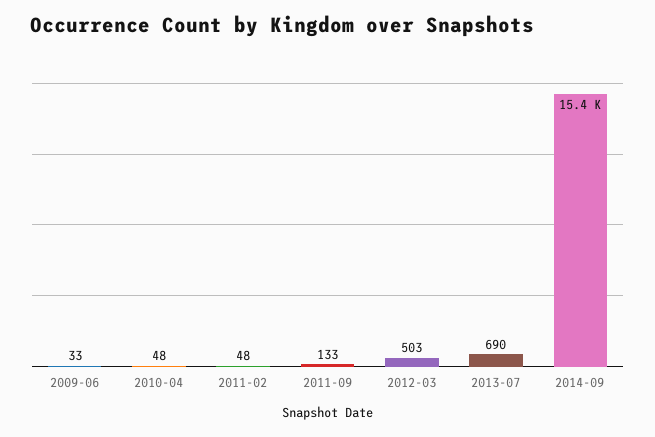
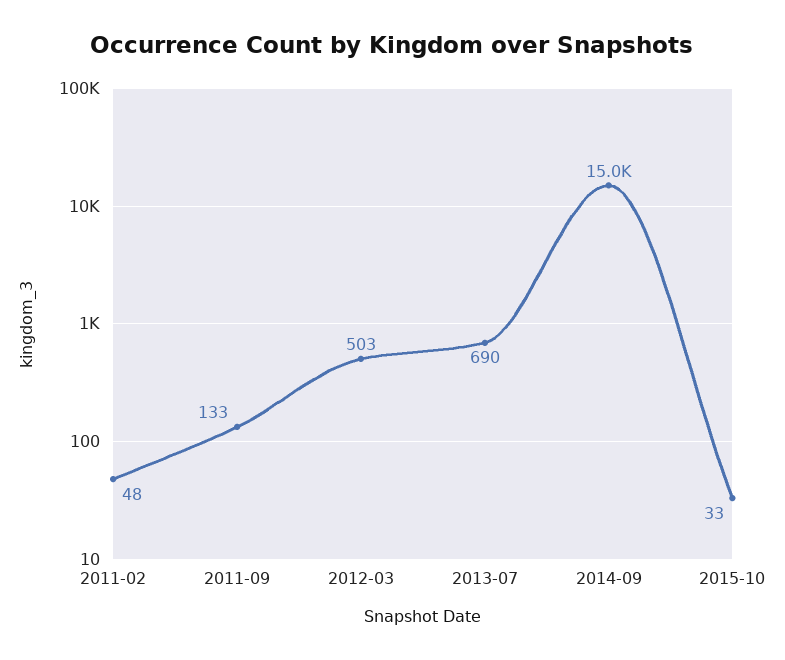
2009-06: 33 -> none
2010-04: 48 -> none
2014-09: 15400 -> 15000
2015-10: none -> 33

